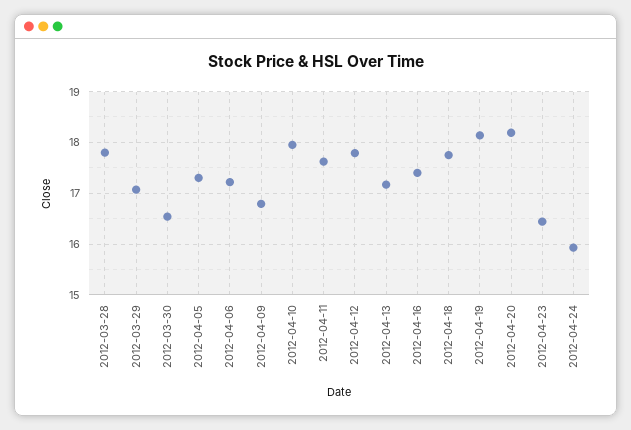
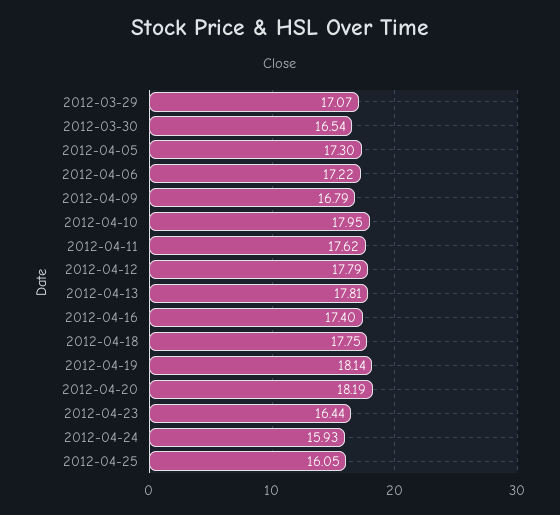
2012-03-28: 17.8 -> none
2012-04-13: 17.2 -> 17.81
2012-04-25: none -> 16.05

